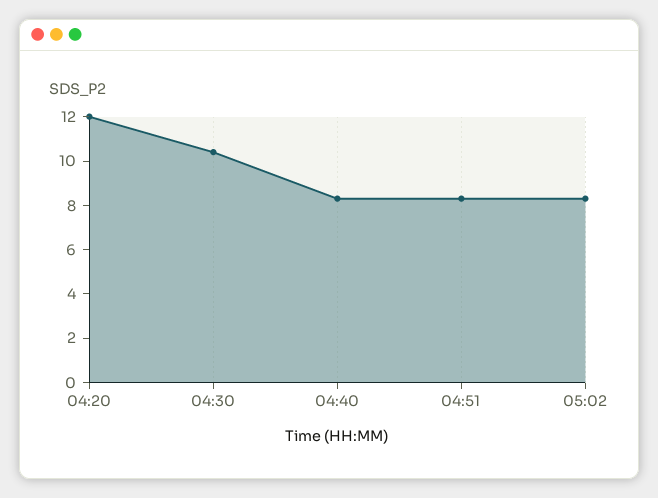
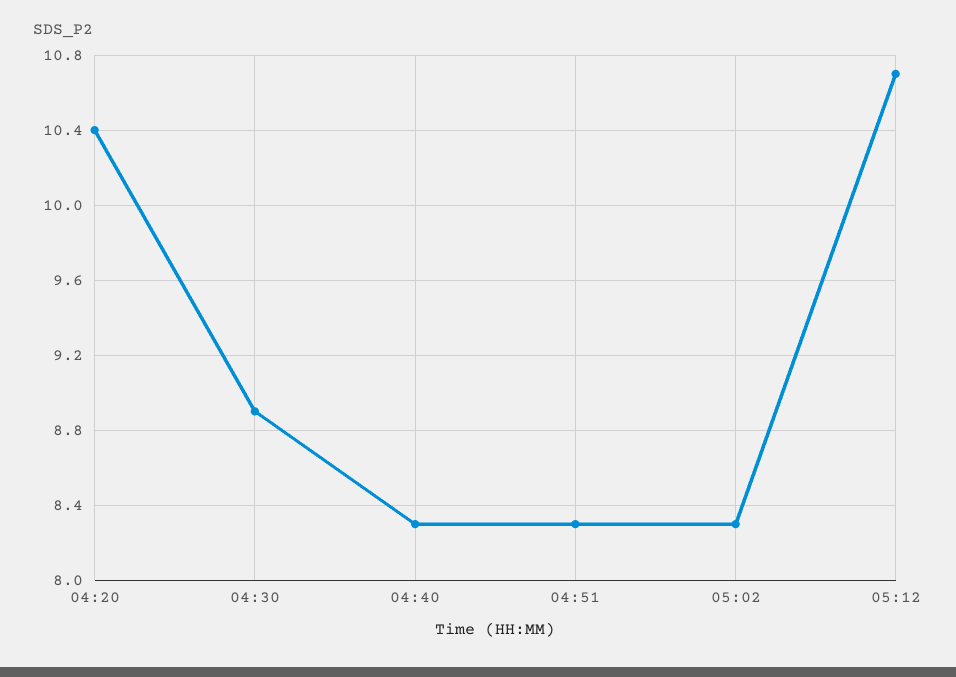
04:20: 12 -> 10.4
04:30: 10.5 -> 8.9
05:12: none -> 10.7

